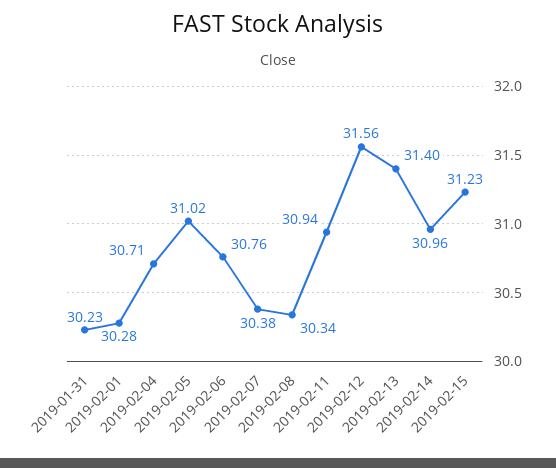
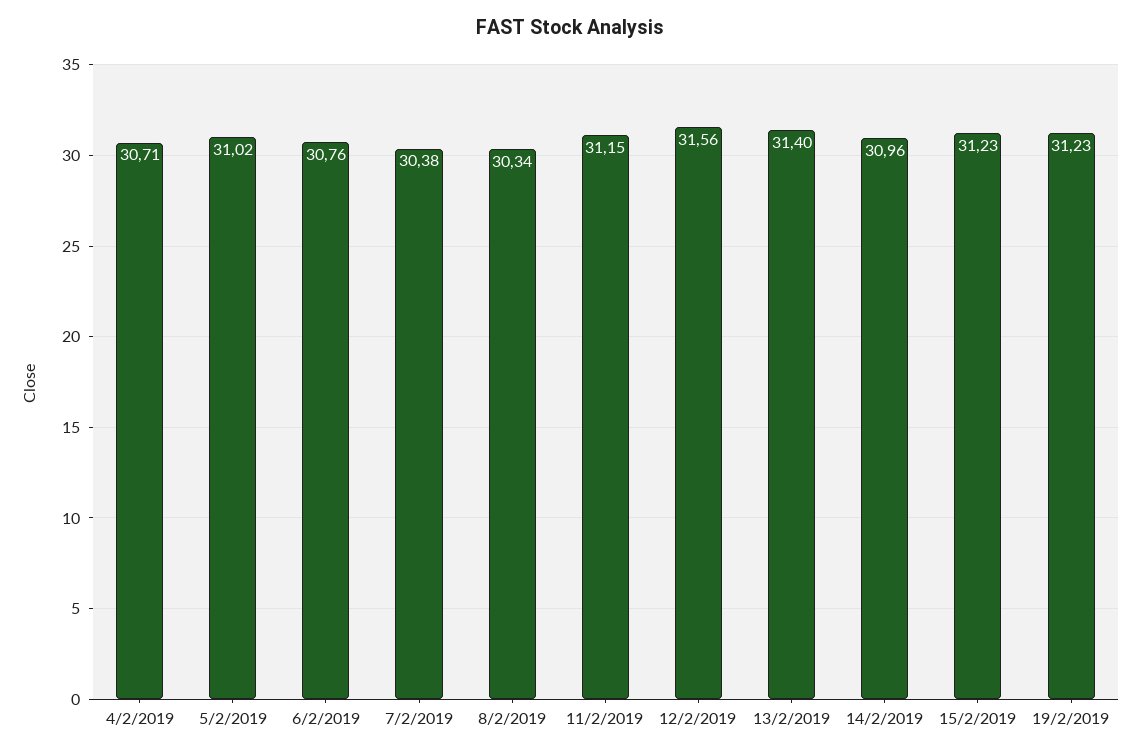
2019-01-31: 30.23 -> none
2019-02-01: 30.28 -> none
2019-02-11: 30.94 -> 31.15
19/2/2019: none -> 31.23

